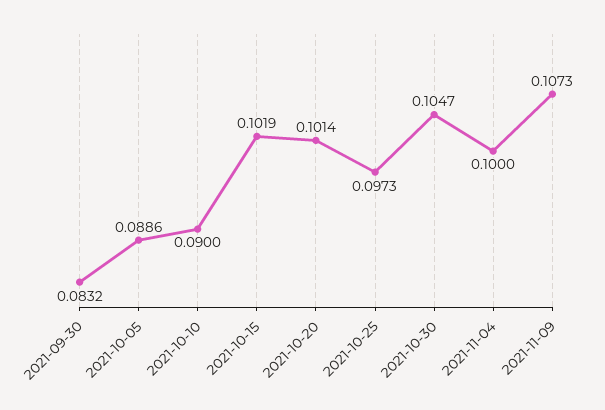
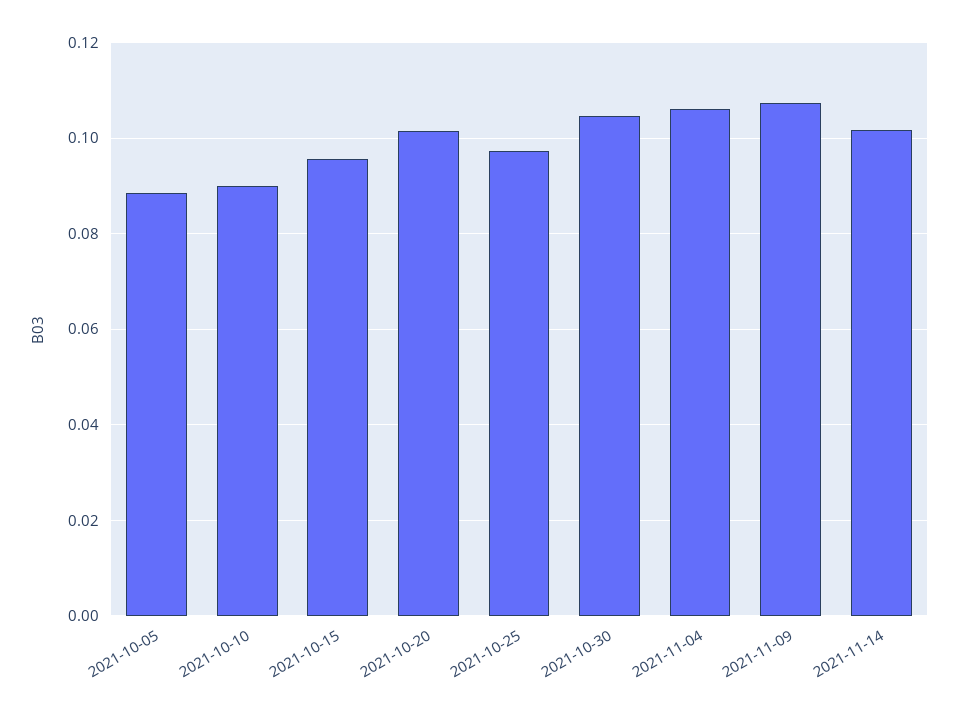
2021-09-30: 0.0832 -> none
2021-10-15: 0.1019 -> 0.096
2021-11-04: 0.1 -> 0.106
2021-11-14: none -> 0.102

